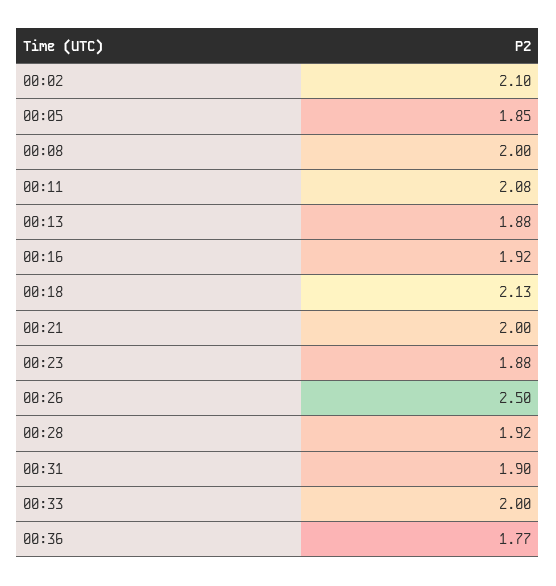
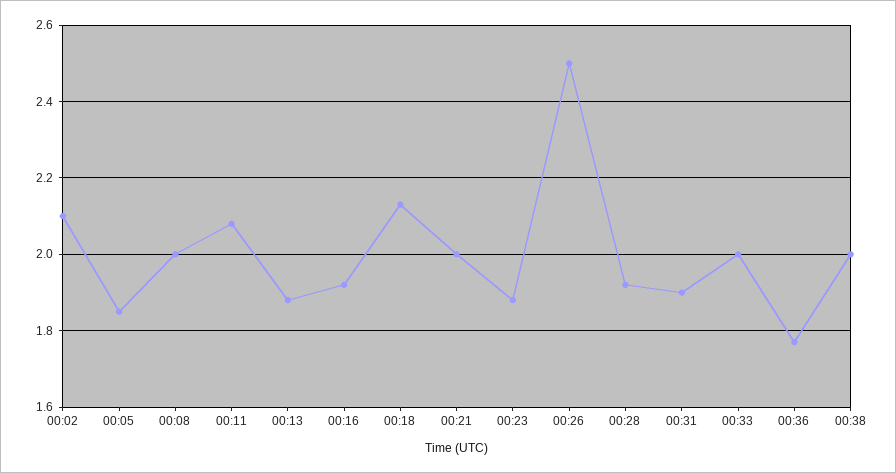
00:38: none -> 2

